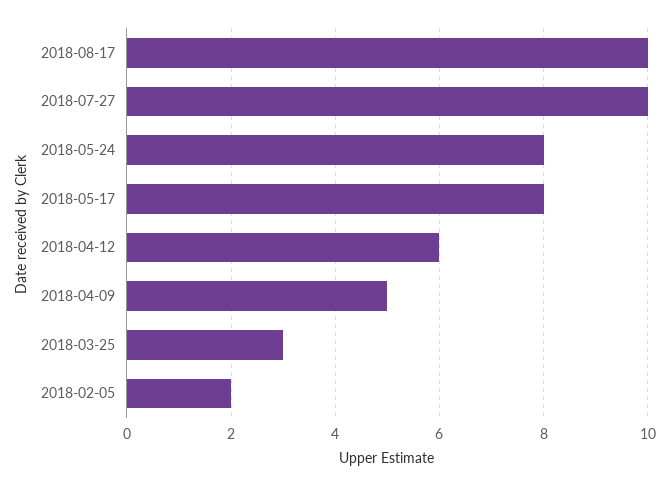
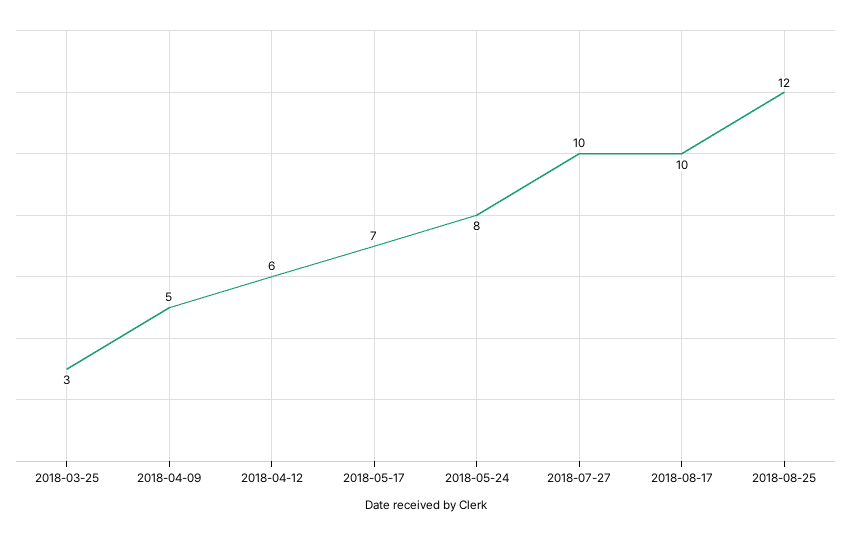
2018-05-17: 8 -> 7
2018-02-05: 2 -> none
2018-08-25: none -> 12

